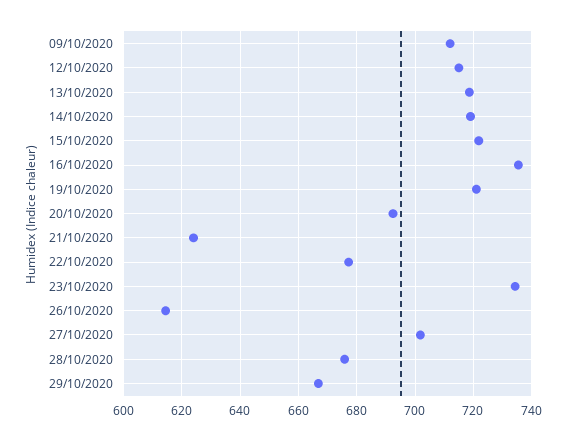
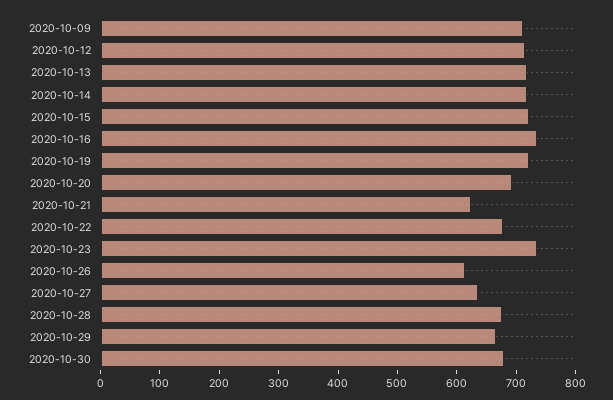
27/10/2020: 702.5 -> 640
2020-10-30: none -> 680

